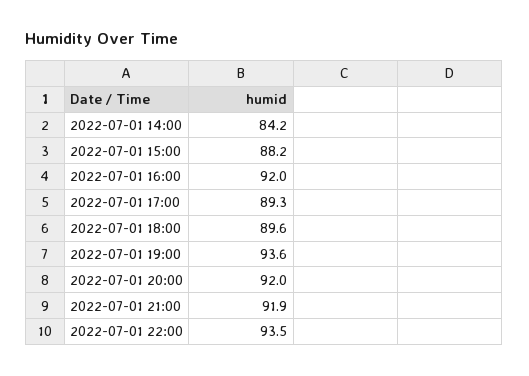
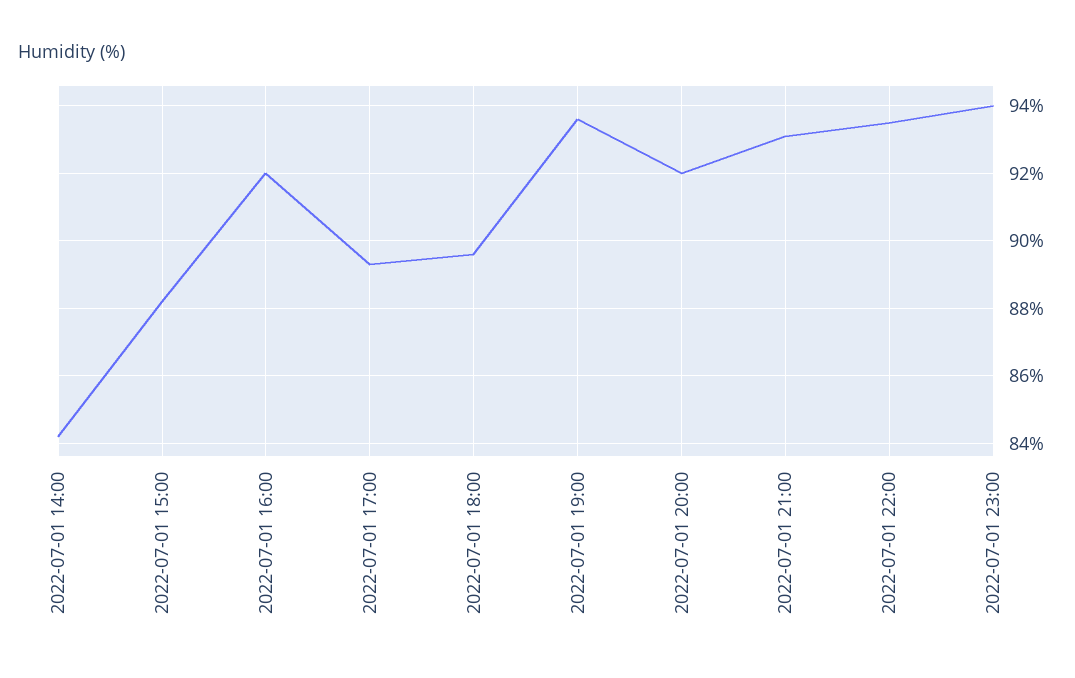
2022-07-01 21:00: 91.9 -> 93
2022-07-01 23:00: none -> 94

